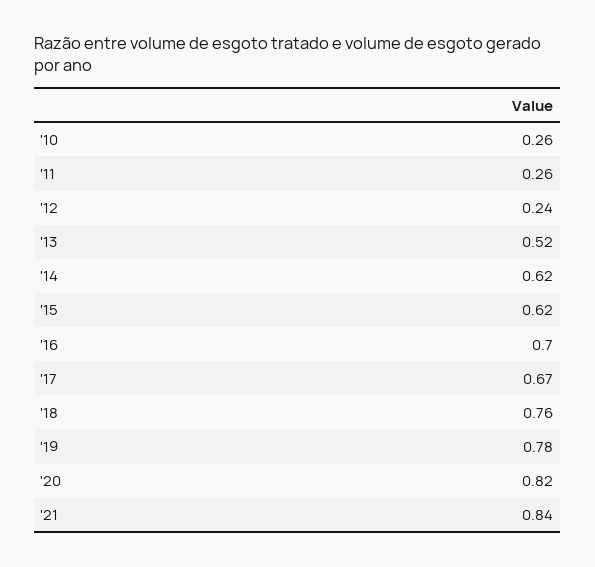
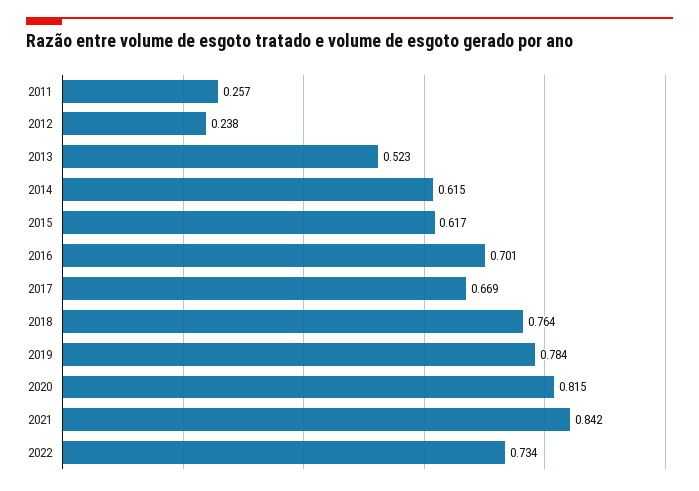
'10: 0.26 -> none
2022: none -> 0.734

